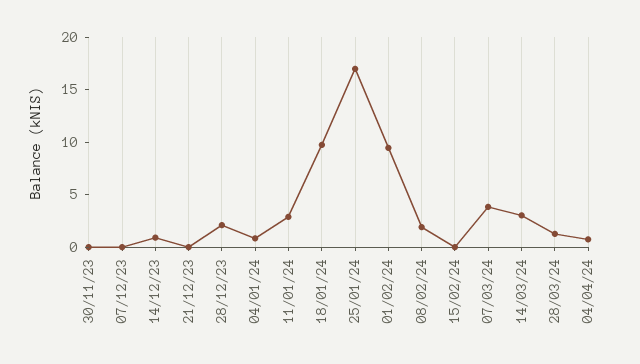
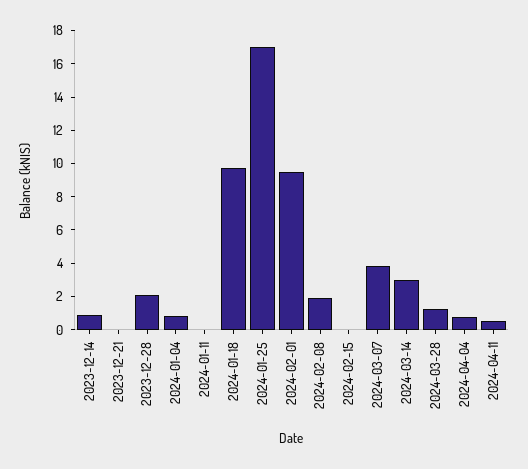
30/11/23: 0 -> none
07/12/23: 0 -> none
11/01/24: 3 -> 0
2024-04-11: none -> 0.5

